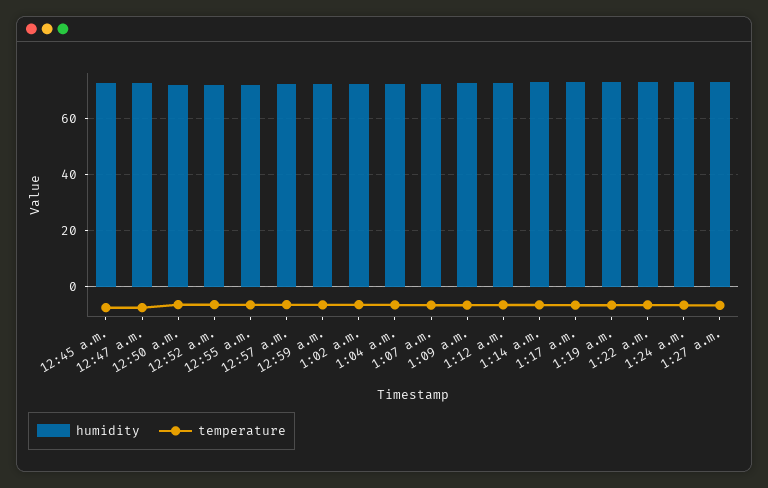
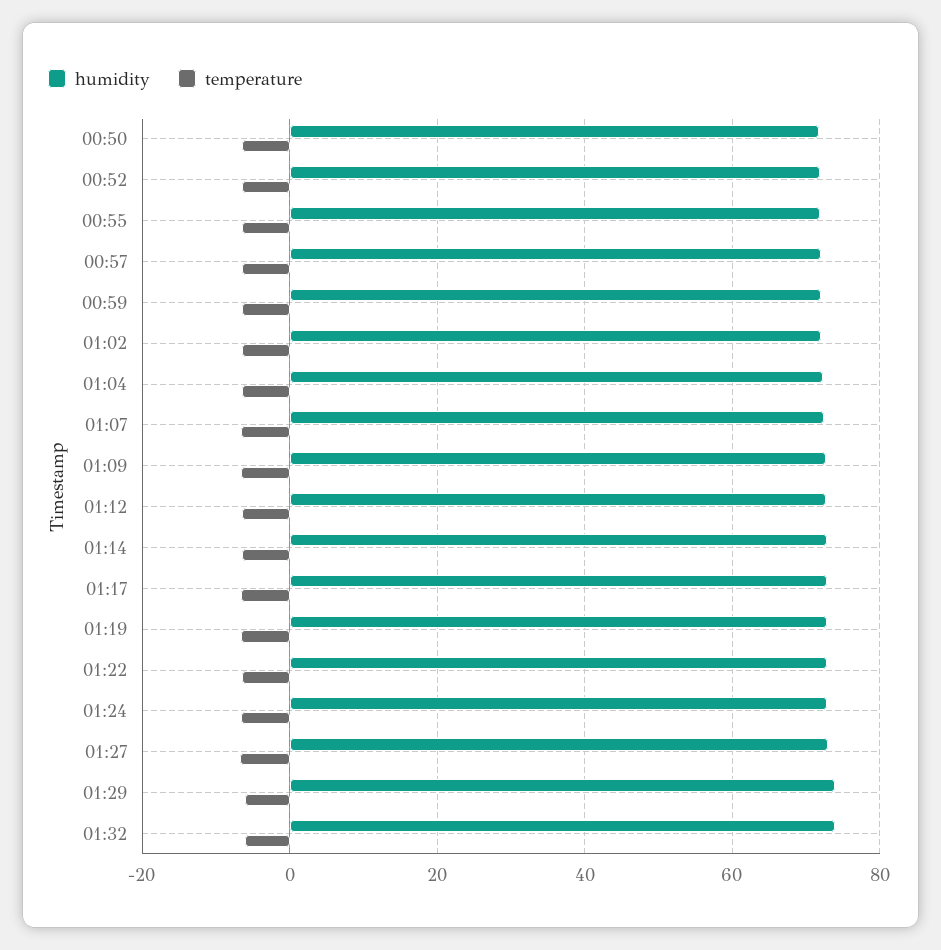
humidity, 12:45 a.m.: 72.5 -> none
temperature, 12:45 a.m.: -7.5 -> none
humidity, 12:47 a.m.: 72.5 -> none
temperature, 12:47 a.m.: -7.5 -> none
humidity, 01:29: none -> 74
temperature, 01:29: none -> -6
humidity, 01:32: none -> 74
temperature, 01:32: none -> -6

